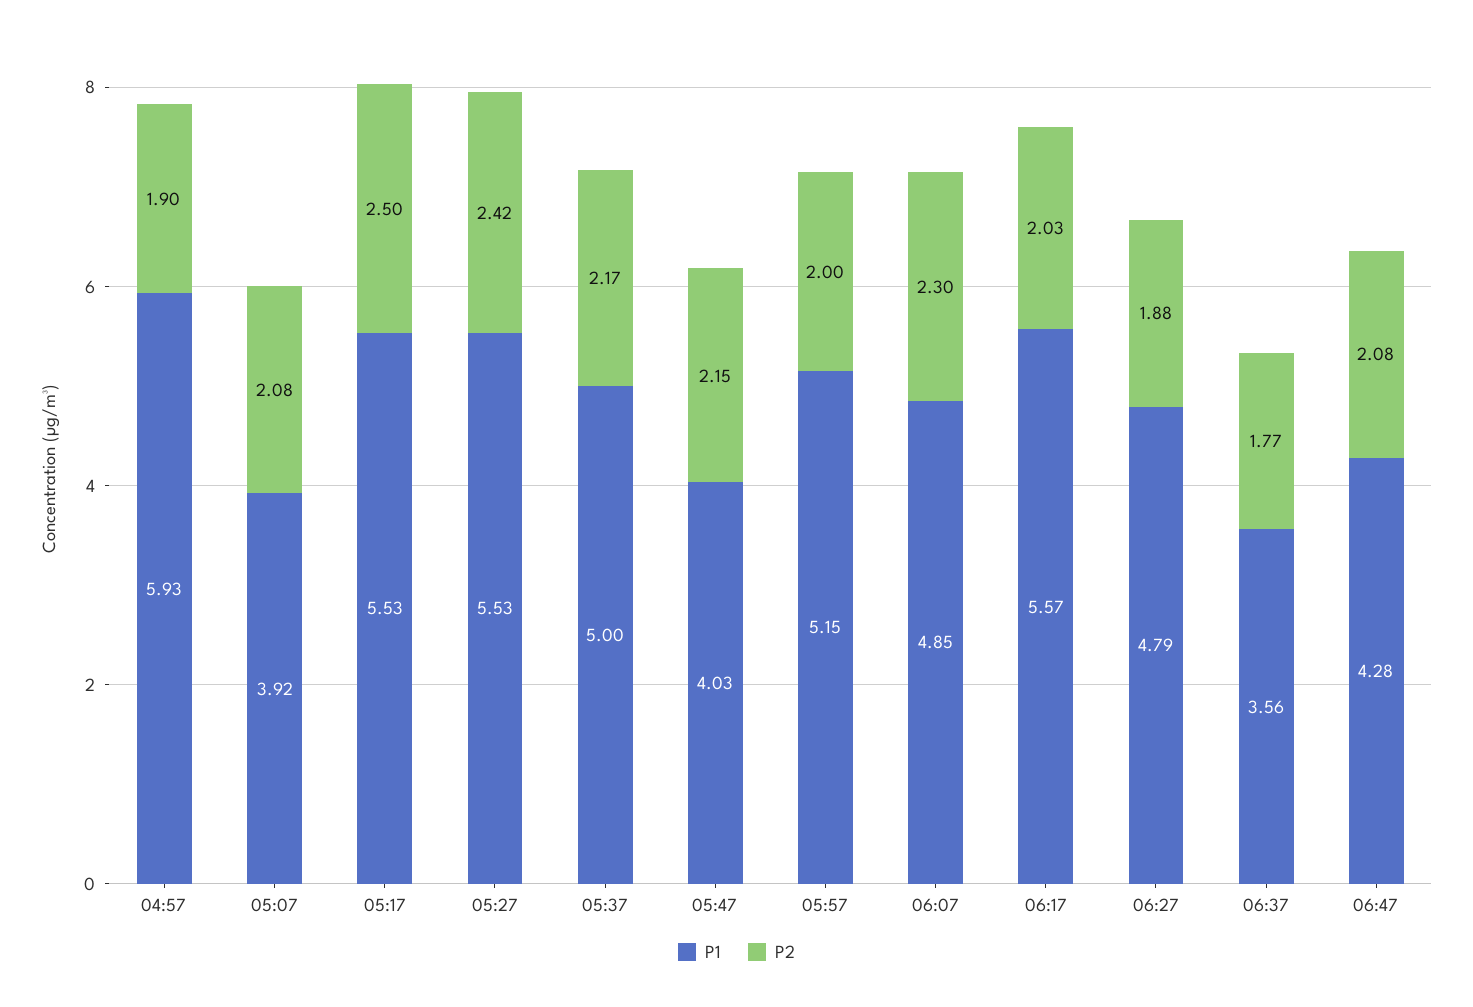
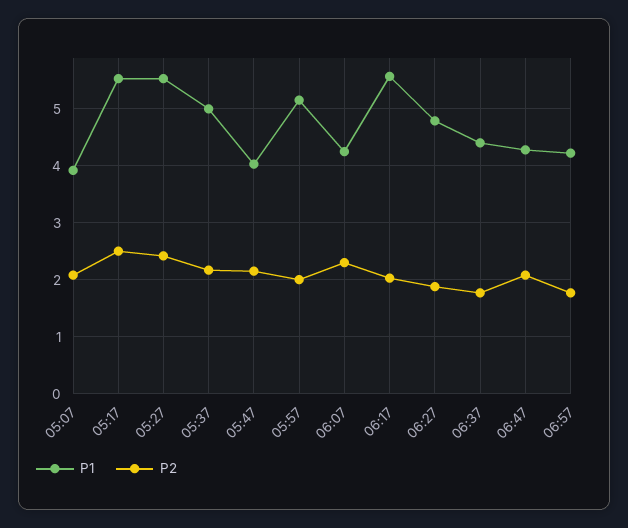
P1, 04:57: 5.93 -> none
P2, 04:57: 1.9 -> none
P1, 06:07: 4.85 -> 4.2
P1, 06:37: 3.56 -> 4.4
P1, 06:57: none -> 4.2
P2, 06:57: none -> 1.8

